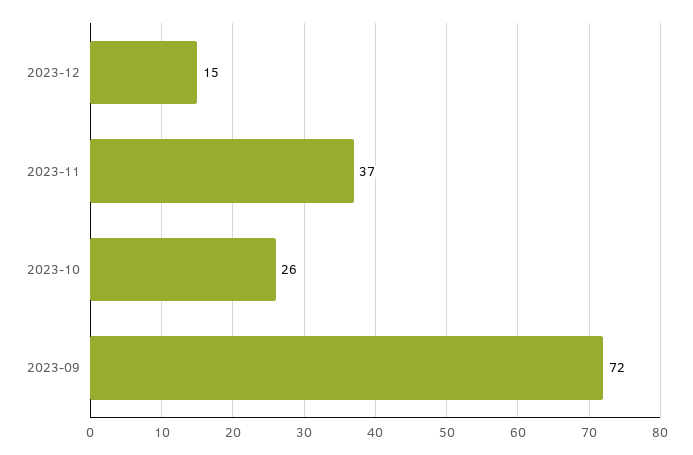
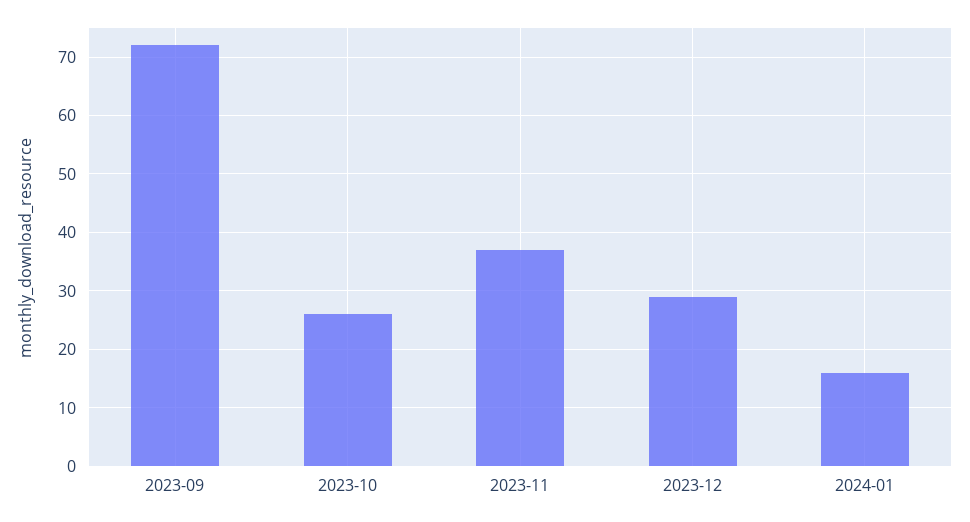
2023-12: 15 -> 30
2024-01: none -> 15

